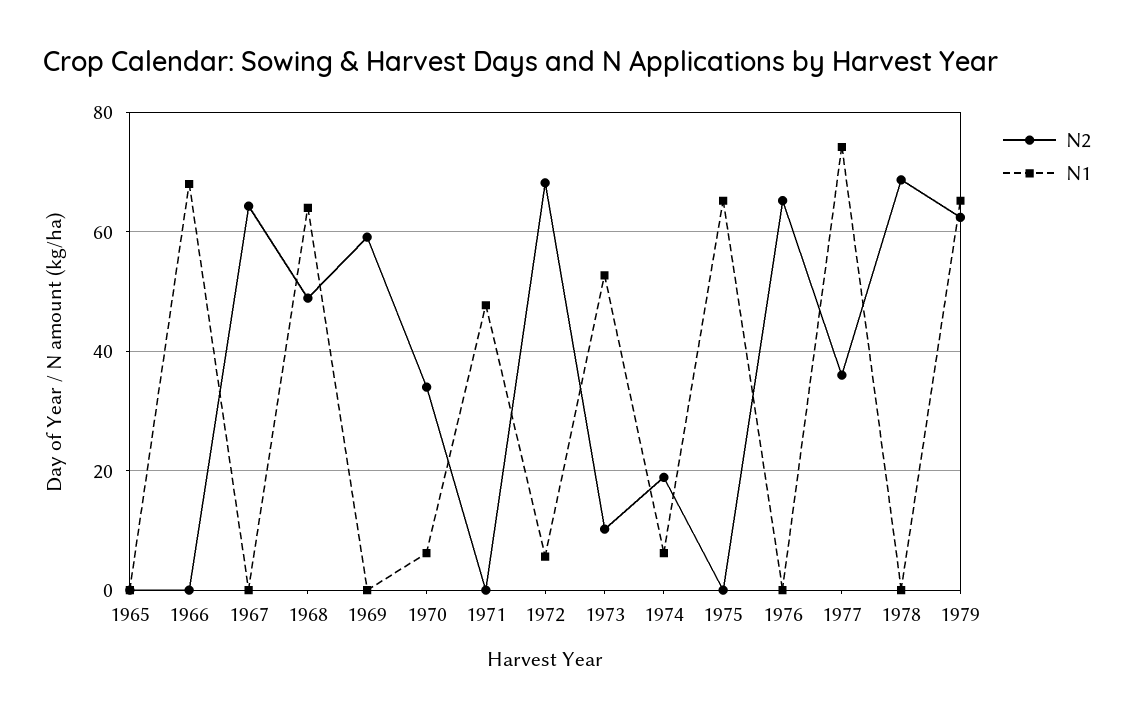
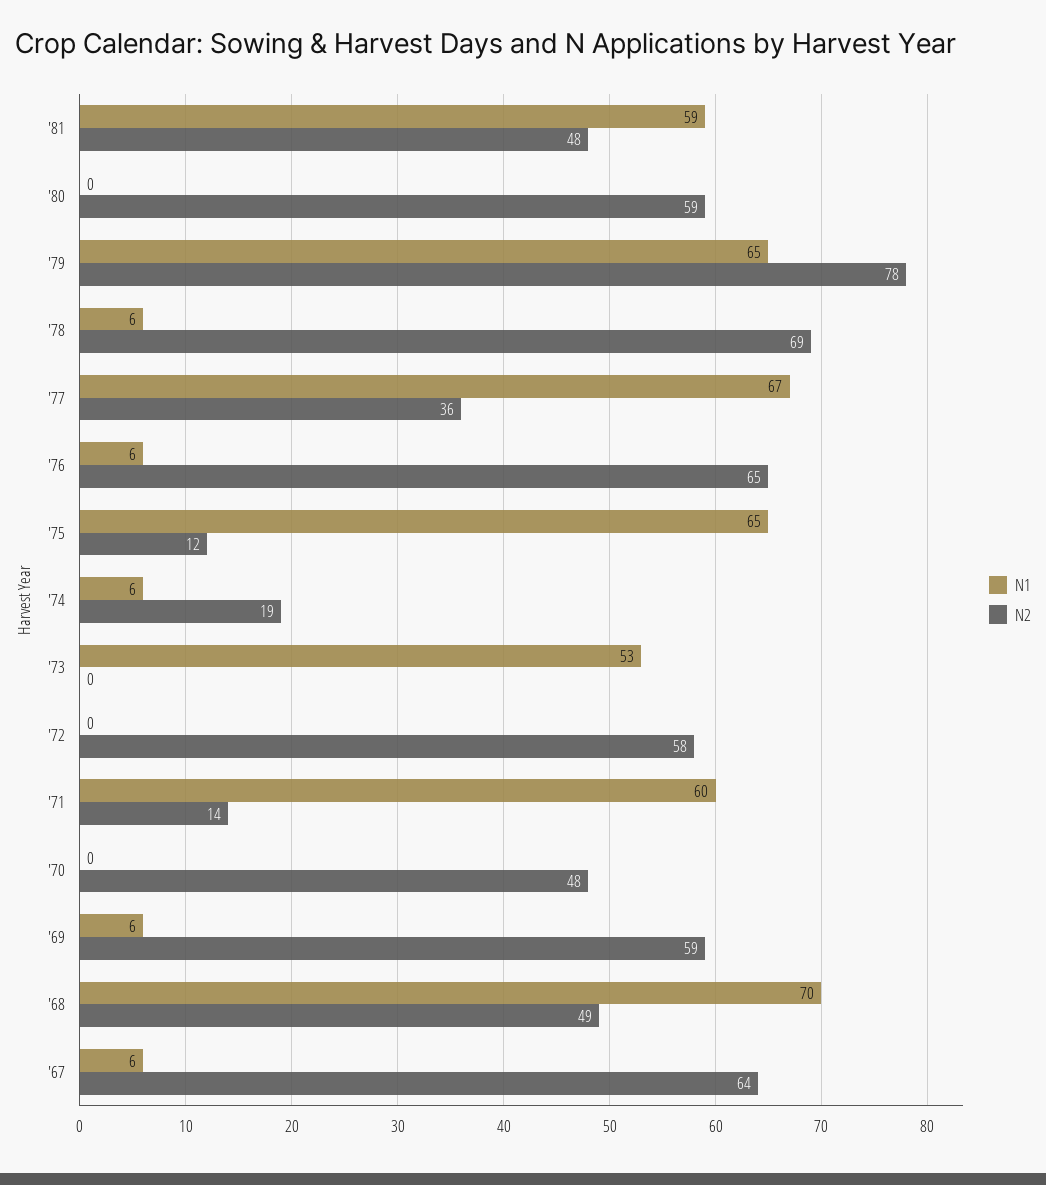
N2, 1965: 0 -> none
N1, 1965: 0 -> none
N2, 1966: 0 -> none
N1, 1966: 68 -> none
N1, 1967: 0 -> 6
N1, 1968: 64 -> 70
N1, 1969: 0 -> 6
N2, 1970: 34 -> 48
N1, 1970: 6 -> 0
N2, 1971: 0 -> 14
N1, 1971: 48 -> 60
N2, 1972: 68 -> 58
N1, 1972: 6 -> 0
N2, 1973: 10 -> 0
N2, 1975: 0 -> 12
N1, 1976: 0 -> 6
N1, 1977: 74 -> 67
N1, 1978: 0 -> 6
N2, 1979: 62 -> 78
N1, '81: none -> 59
N2, '81: none -> 48
N1, '80: none -> 0
N2, '80: none -> 59

